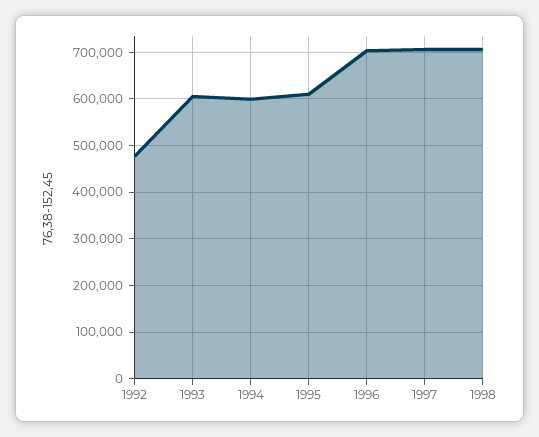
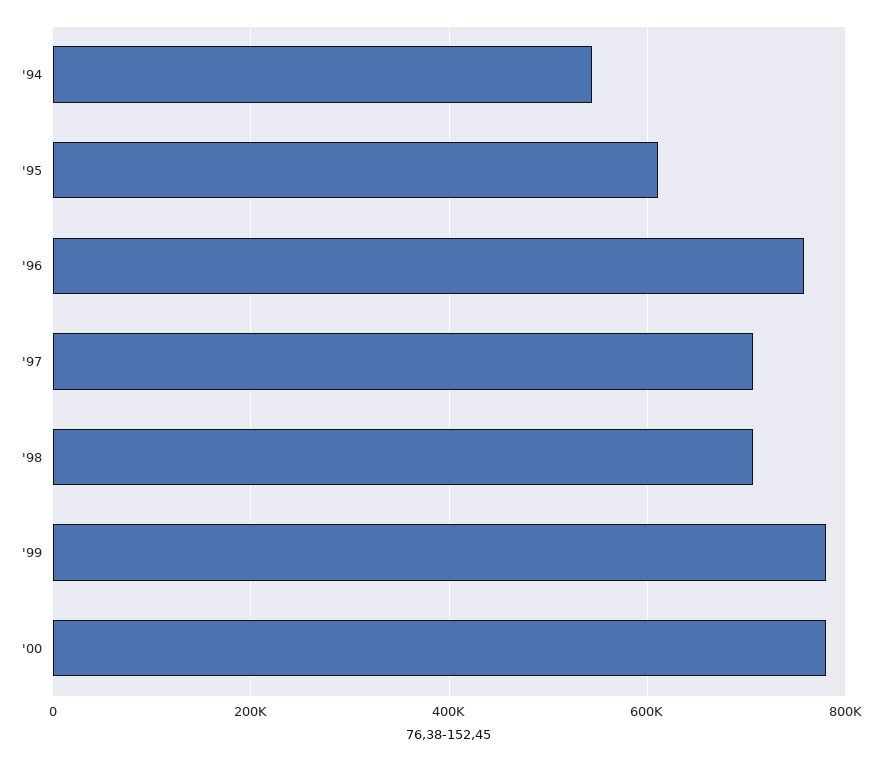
1992: 480000 -> none
1993: 600000 -> none
1994: 600000 -> 540000
1996: 700000 -> 760000
'99: none -> 780000
'00: none -> 780000

